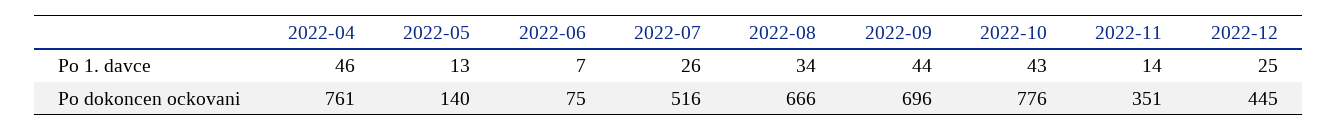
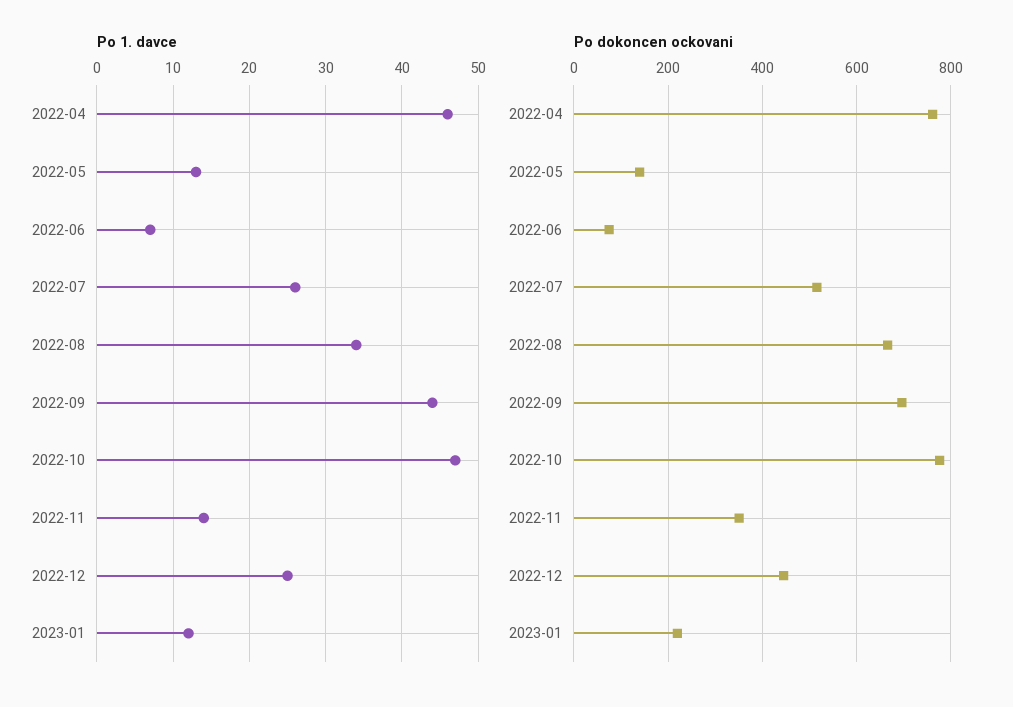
Po 1. davce, 2022-10: 43 -> 47
Po 1. davce, 2023-01: none -> 12
Po dokoncen ockovani, 2023-01: none -> 220

